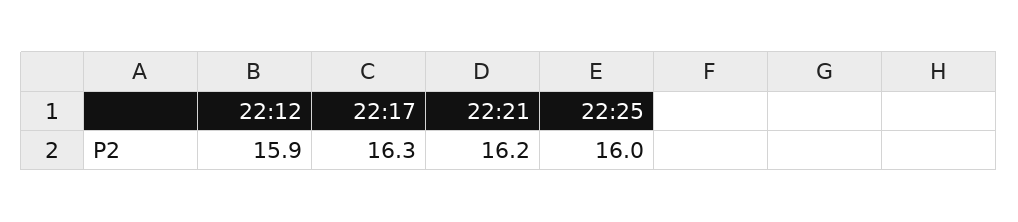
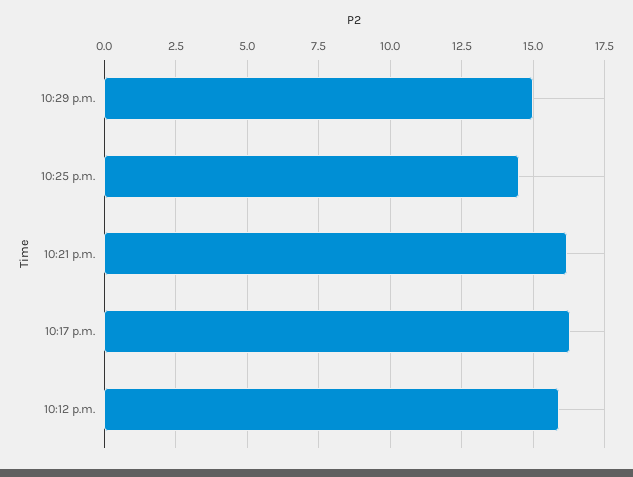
22:25: 16 -> 14.5
10:29 p.m.: none -> 15

